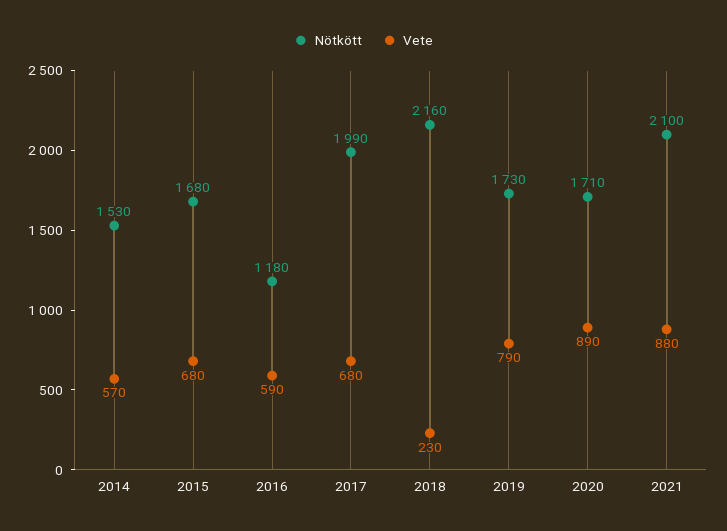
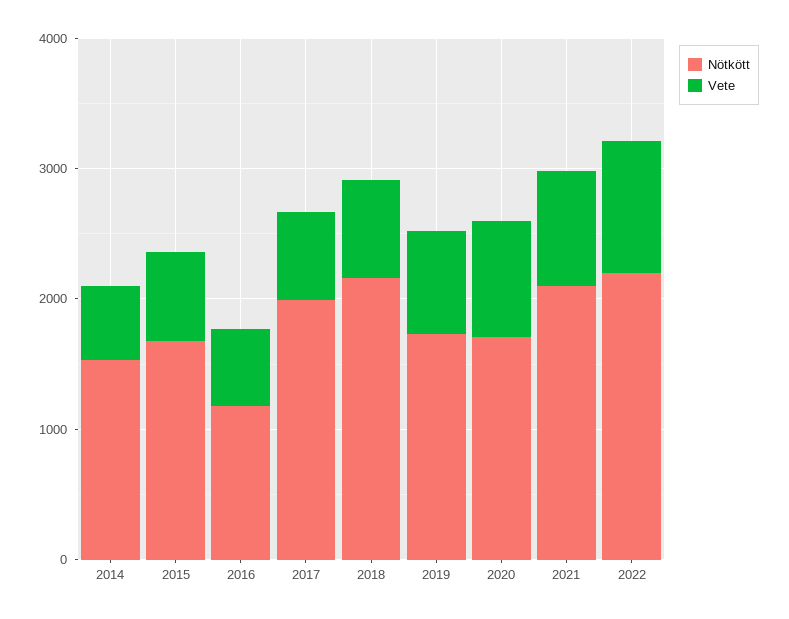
Vete, 2018: 230 -> 800
Nötkött, 2022: none -> 2200
Vete, 2022: none -> 1000

